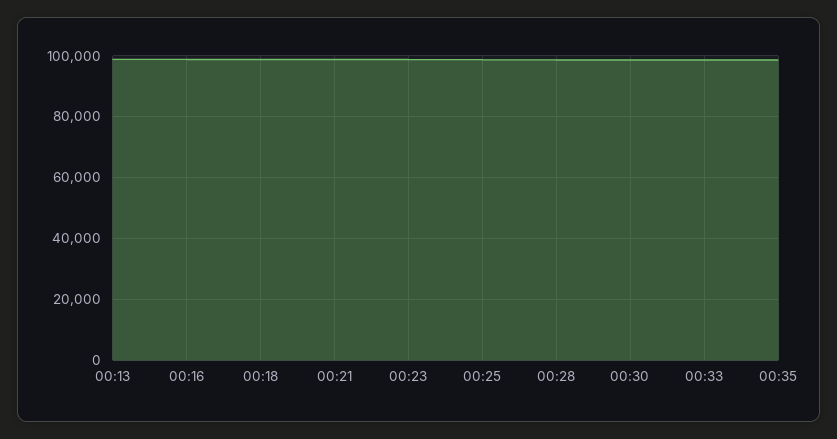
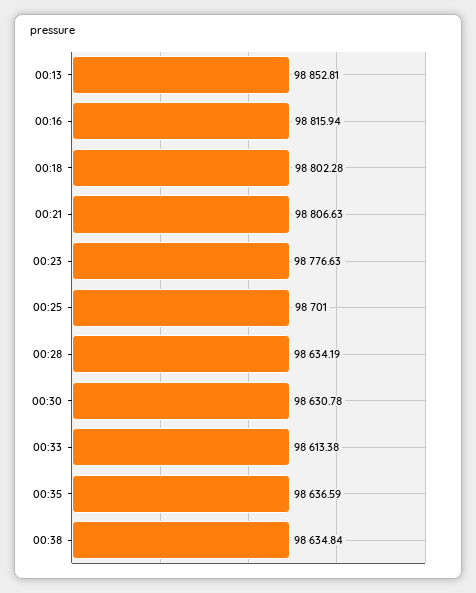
00:38: none -> 98634.84

